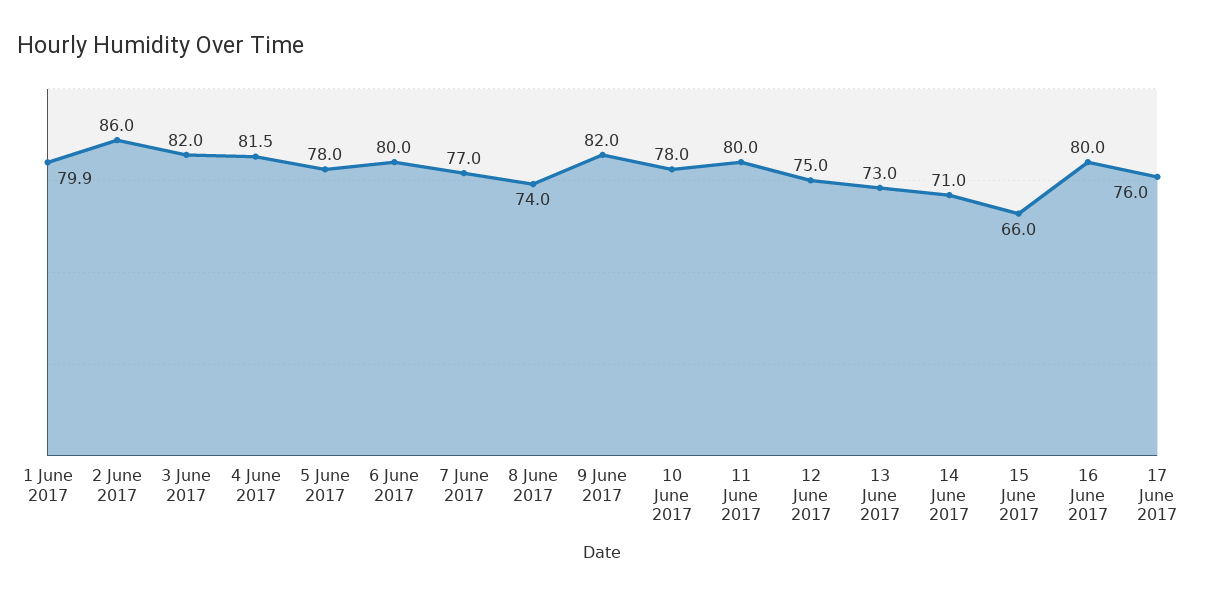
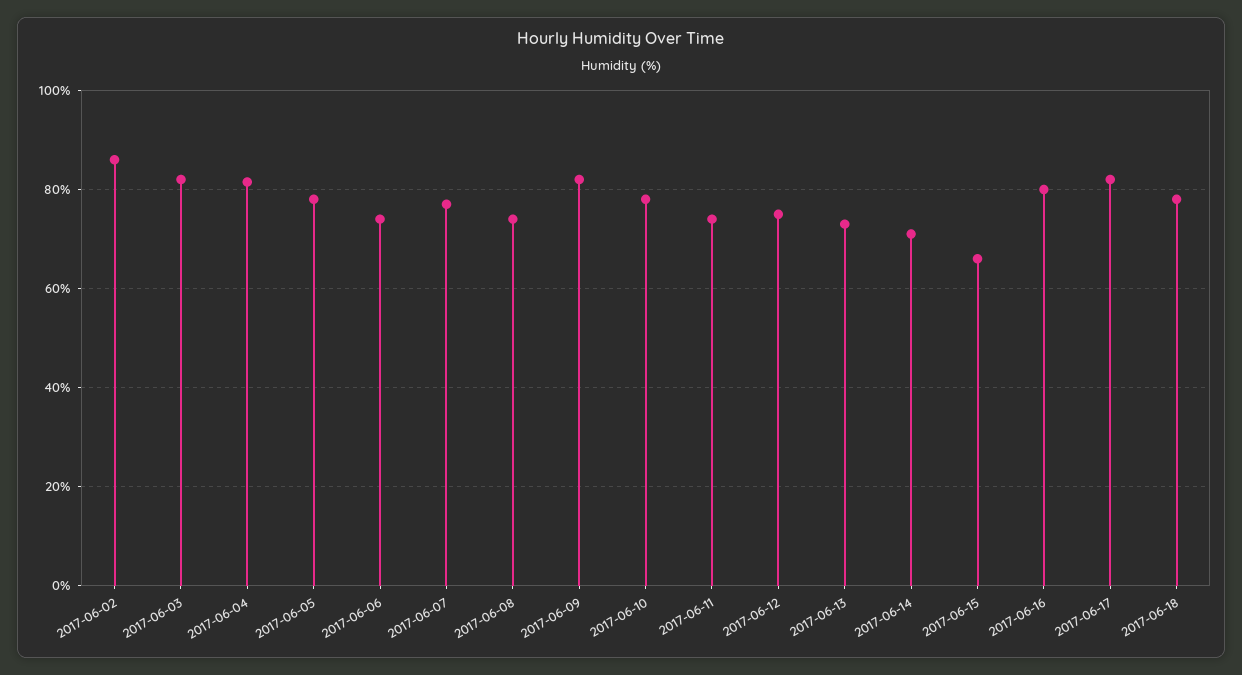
1 June 2017: 79.9 -> none
6 June 2017: 80 -> 74
11 June 2017: 80 -> 74
17 June 2017: 76 -> 82
2017-06-18: none -> 78

